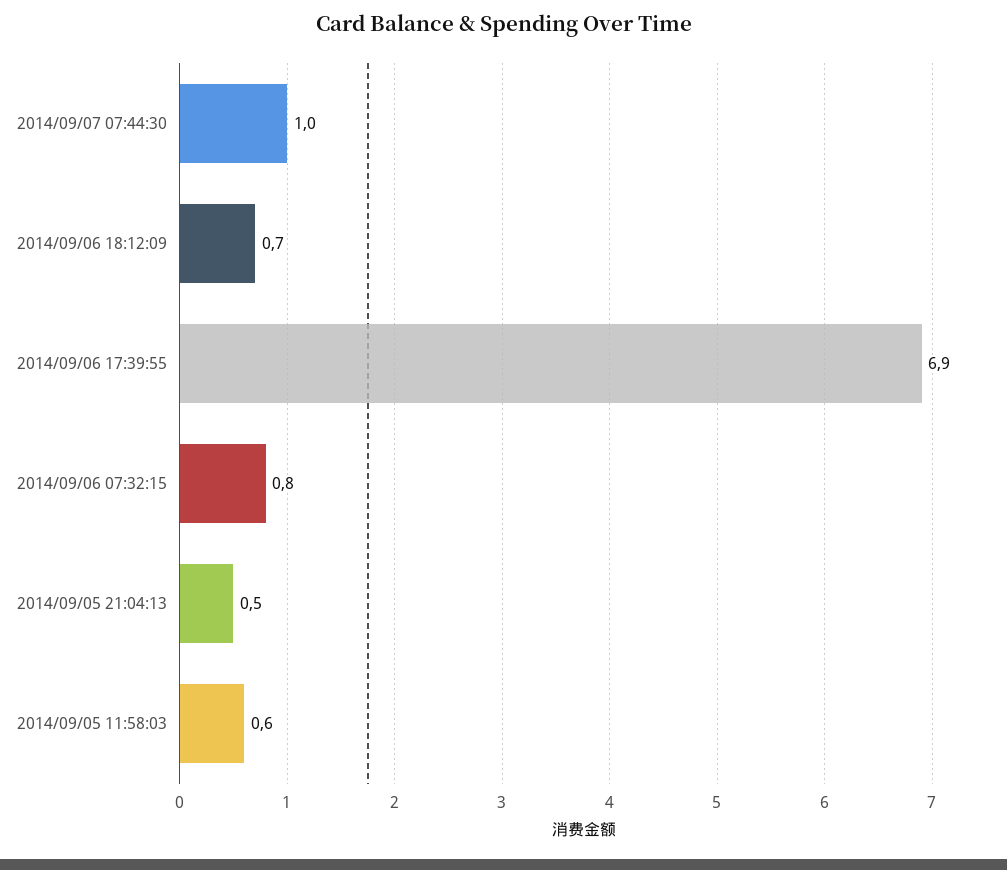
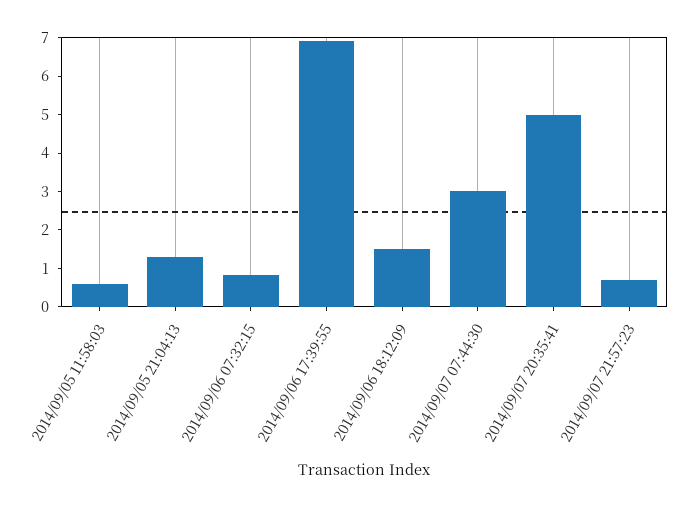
2014/09/07 07:44:30: 1 -> 3
2014/09/06 18:12:09: 0.7 -> 1.5
2014/09/05 21:04:13: 0.5 -> 1.25
2014/09/07 20:35:41: none -> 5
2014/09/07 21:57:23: none -> 0.75

